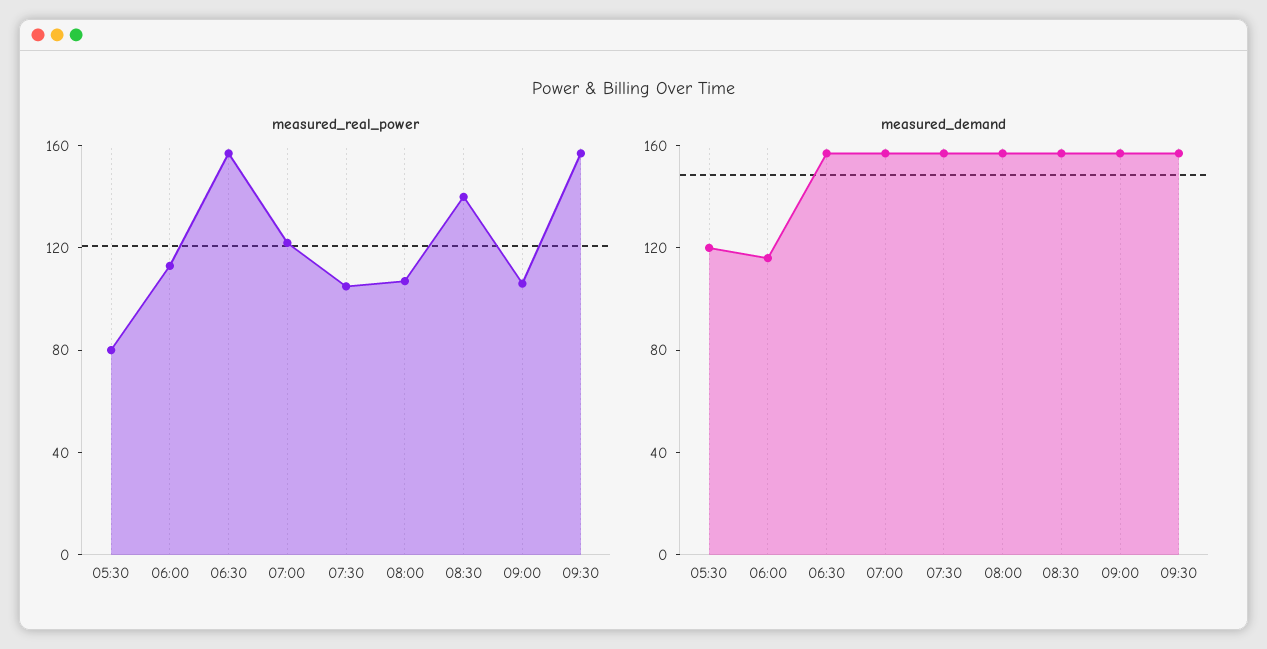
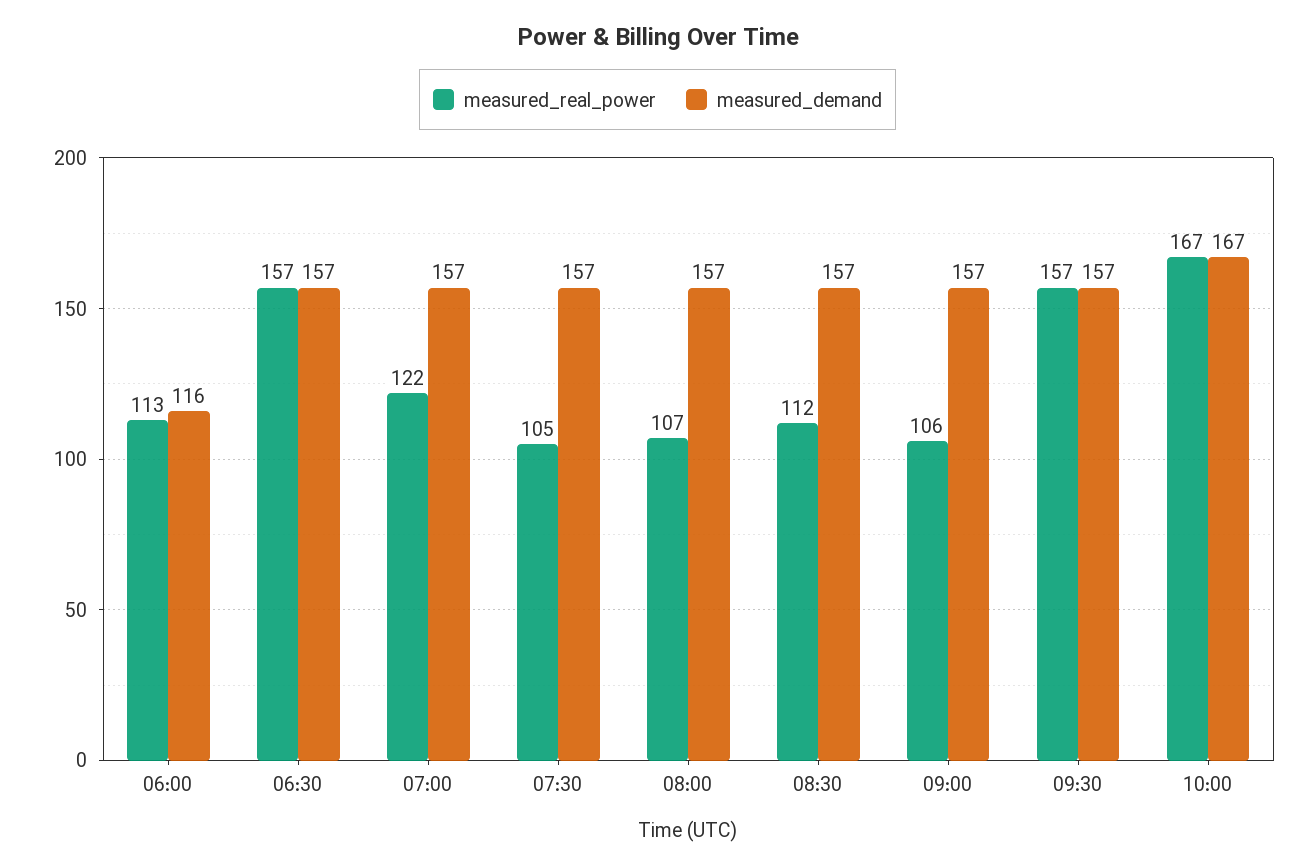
measured_real_power, 05:30: 80 -> none
measured_real_power, 08:30: 140 -> 112
measured_demand, 05:30: 120 -> none
measured_real_power, 10:00: none -> 167
measured_demand, 10:00: none -> 167

